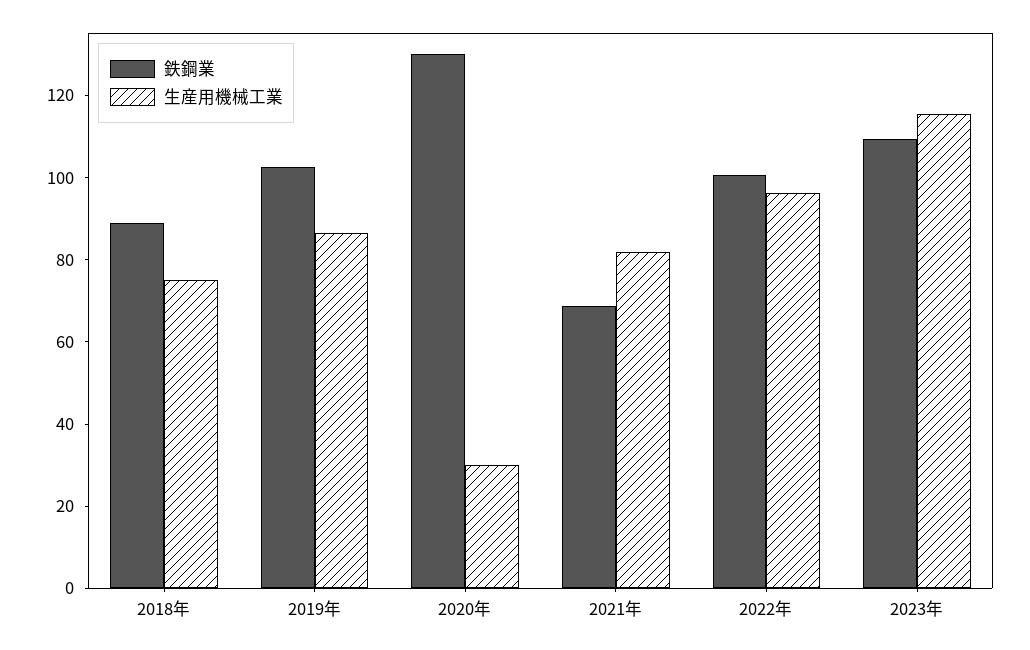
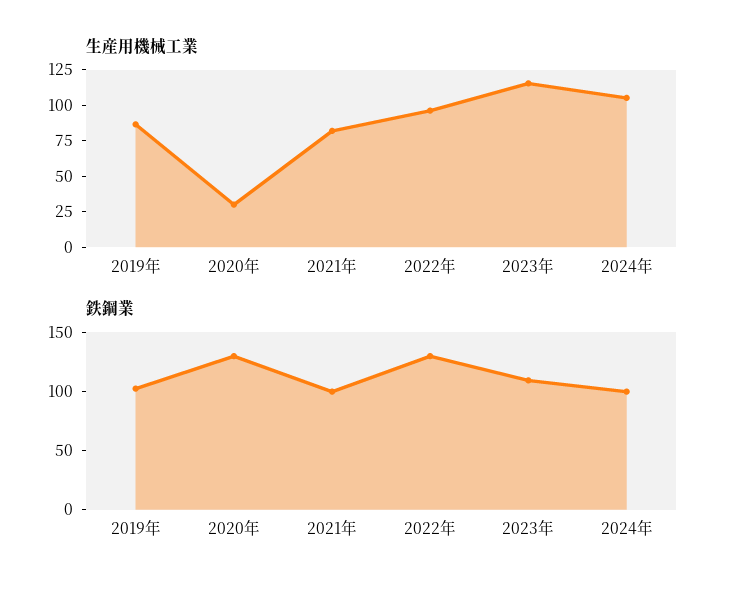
鉄鋼業, 2018年: 90 -> none
生産用機械工業, 2018年: 75 -> none
鉄鋼業, 2021年: 70 -> 100
鉄鋼業, 2022年: 100 -> 130
生産用機械工業, 2024年: none -> 100
鉄鋼業, 2024年: none -> 100

